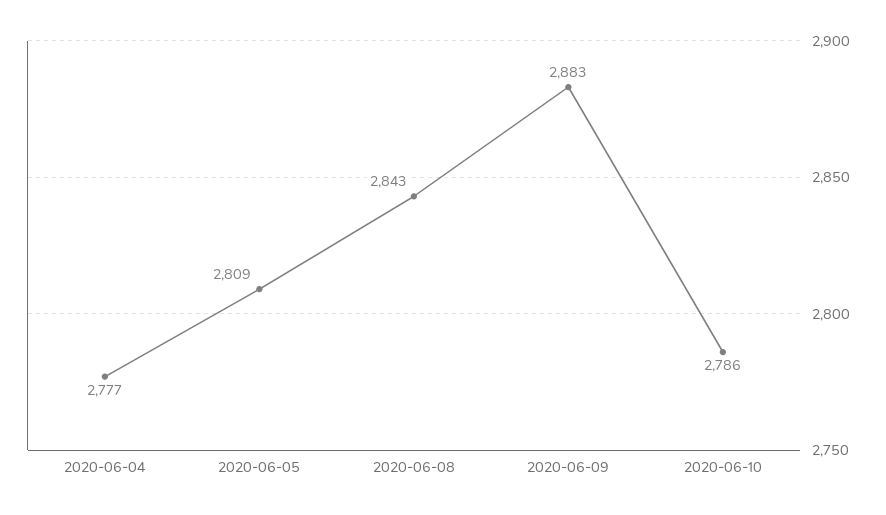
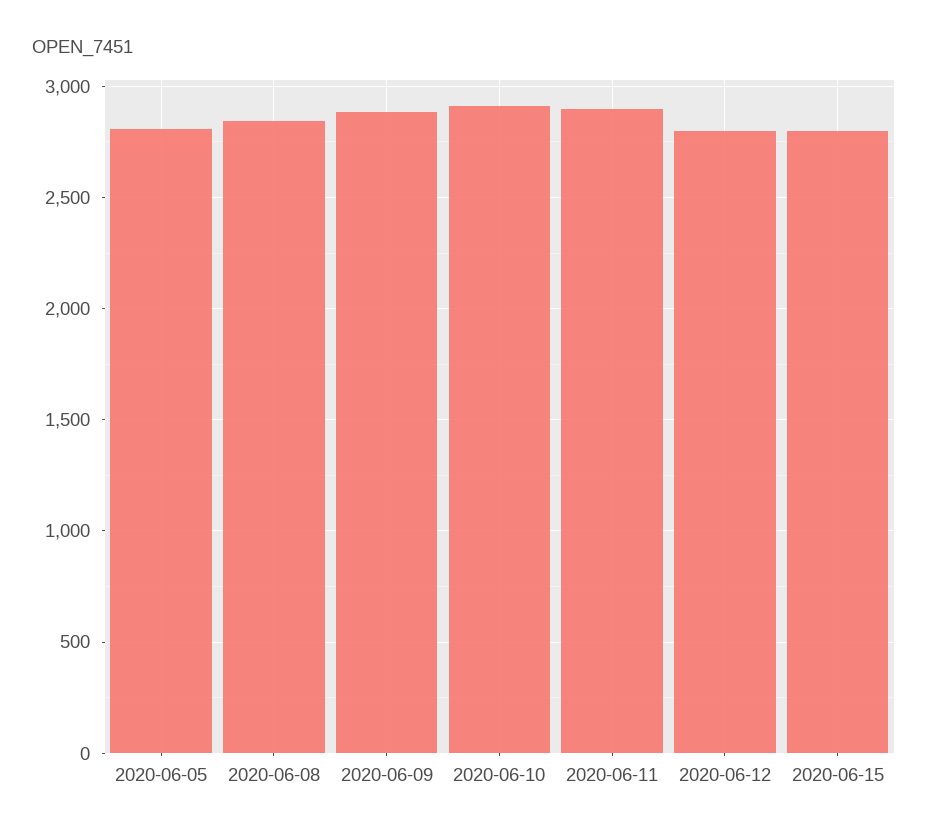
2020-06-04: 2777 -> none
2020-06-10: 2786 -> 2900
2020-06-11: none -> 2900
2020-06-12: none -> 2800
2020-06-15: none -> 2800

